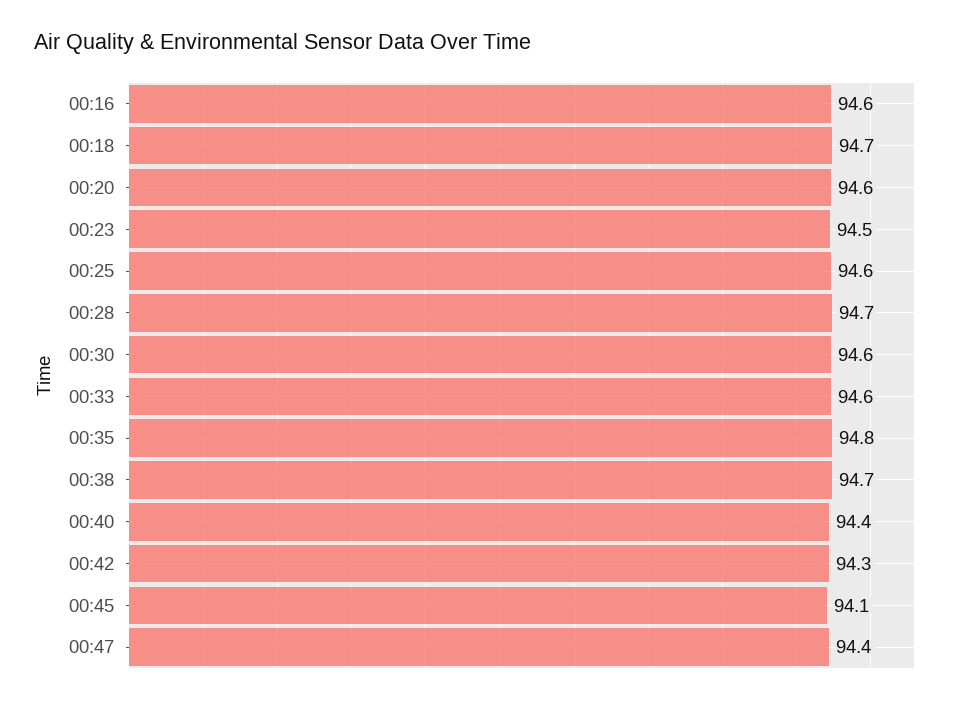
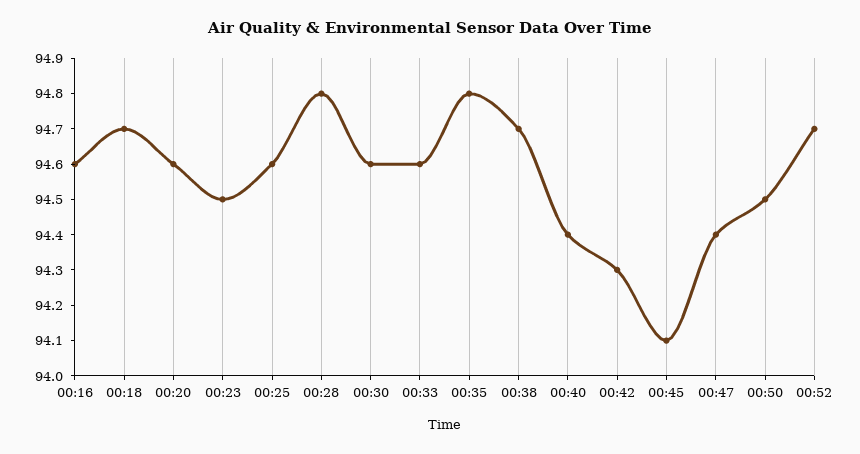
00:28: 94.7 -> 94.8
00:50: none -> 94.5
00:52: none -> 94.7

